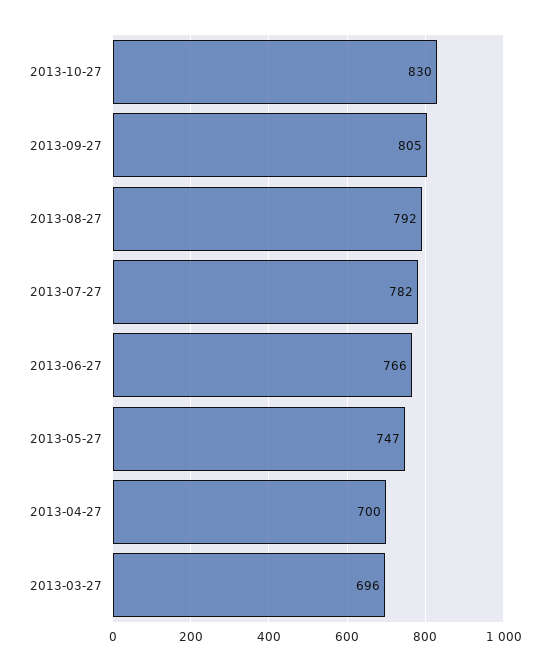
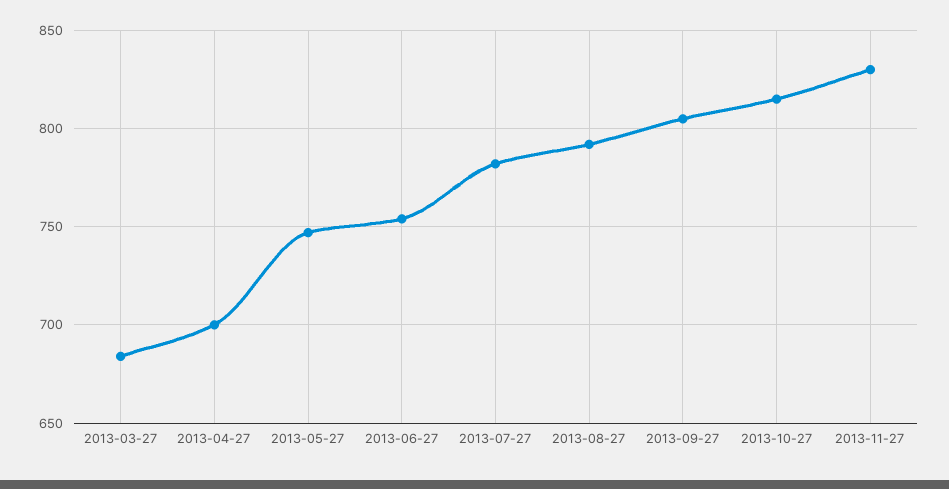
2013-10-27: 830 -> 815
2013-06-27: 766 -> 755
2013-03-27: 696 -> 685
2013-11-27: none -> 830

